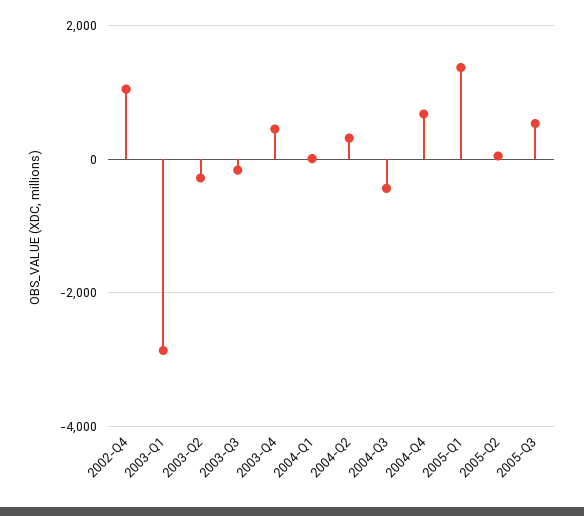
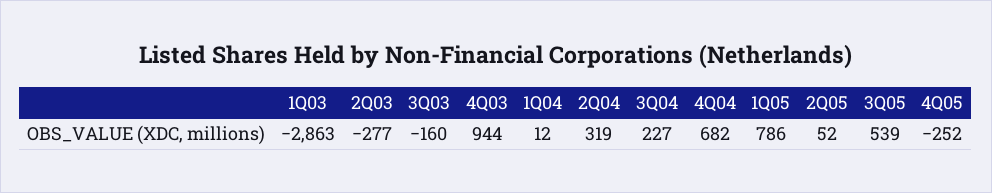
2002-Q4: 1000 -> none
2003-Q4: 400 -> 944
2004-Q3: -400 -> 227
2005-Q1: 1400 -> 786
4Q05: none -> -252

